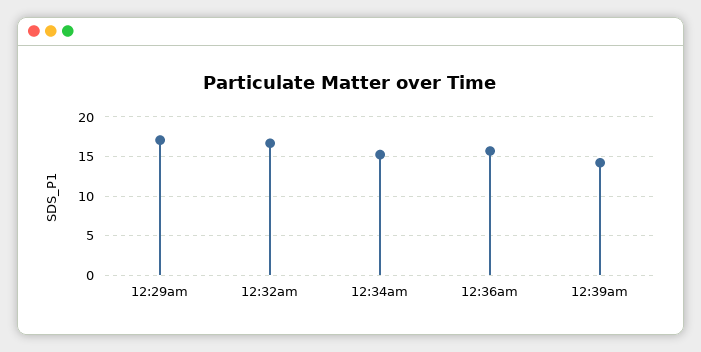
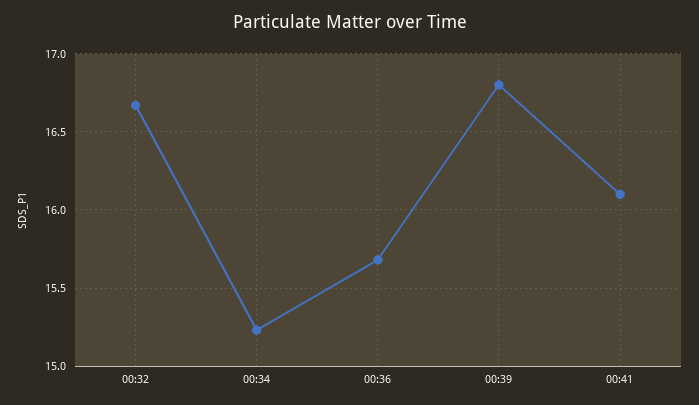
12:29am: 17 -> none
12:39am: 14 -> 16.8
00:41: none -> 16.1

